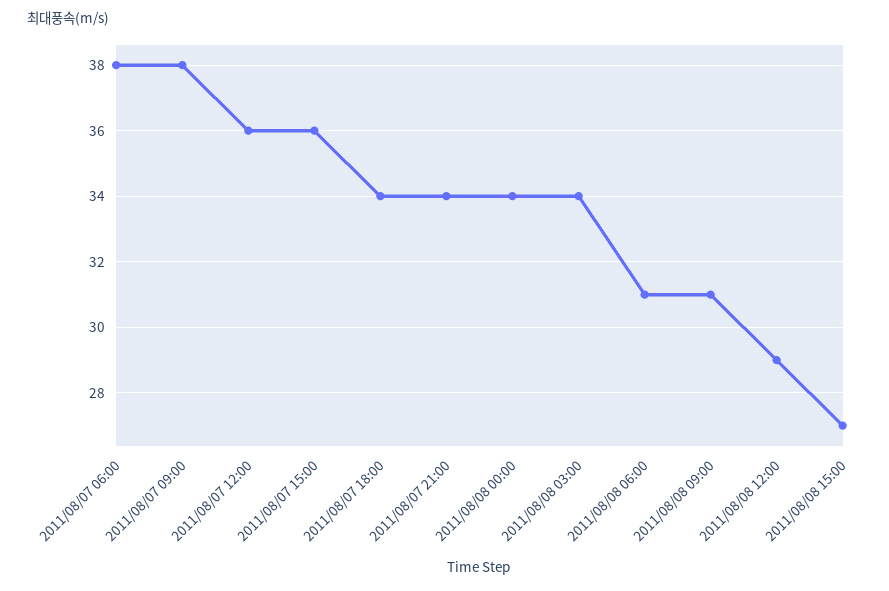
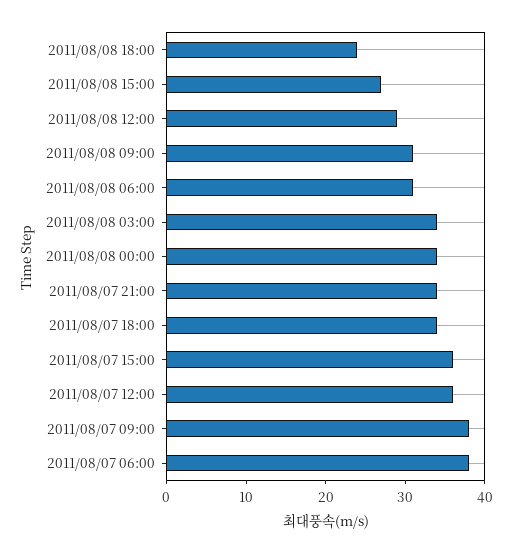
2011/08/08 18:00: none -> 25

